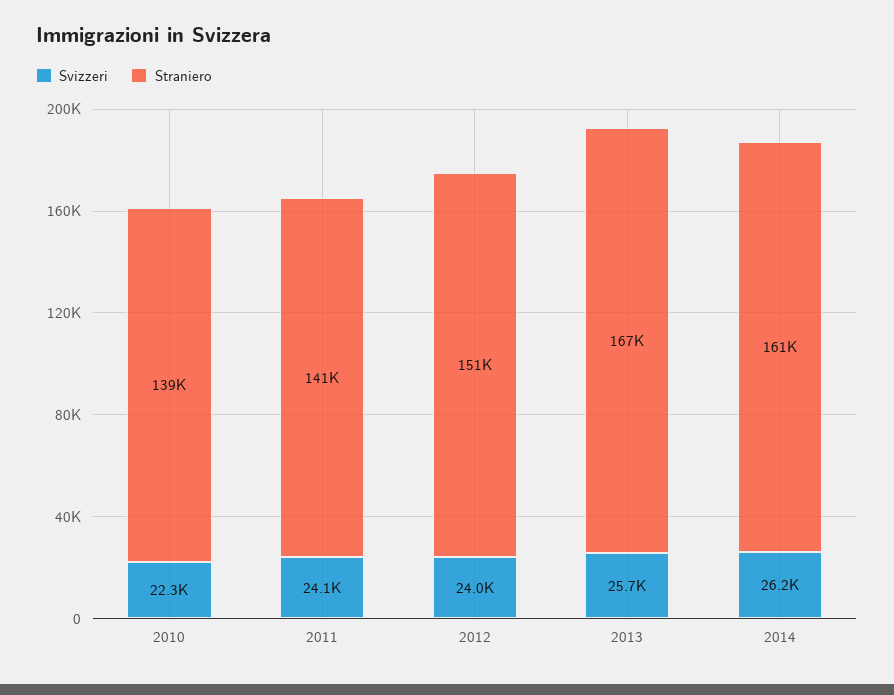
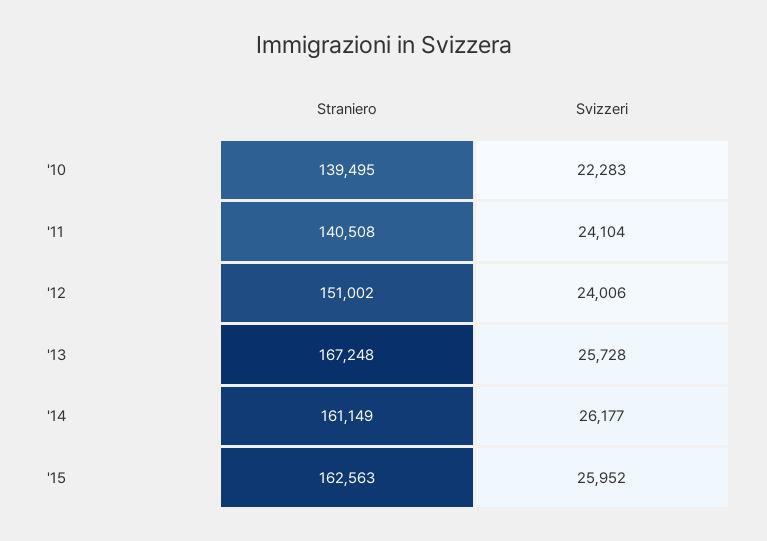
Straniero, '15: none -> 162563
Svizzeri, '15: none -> 25952

